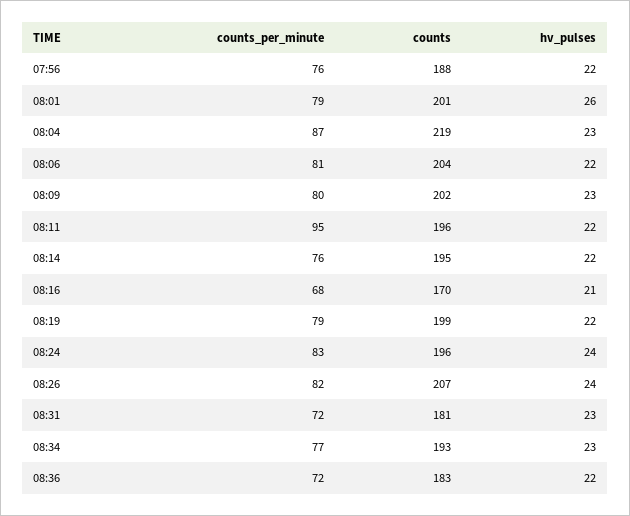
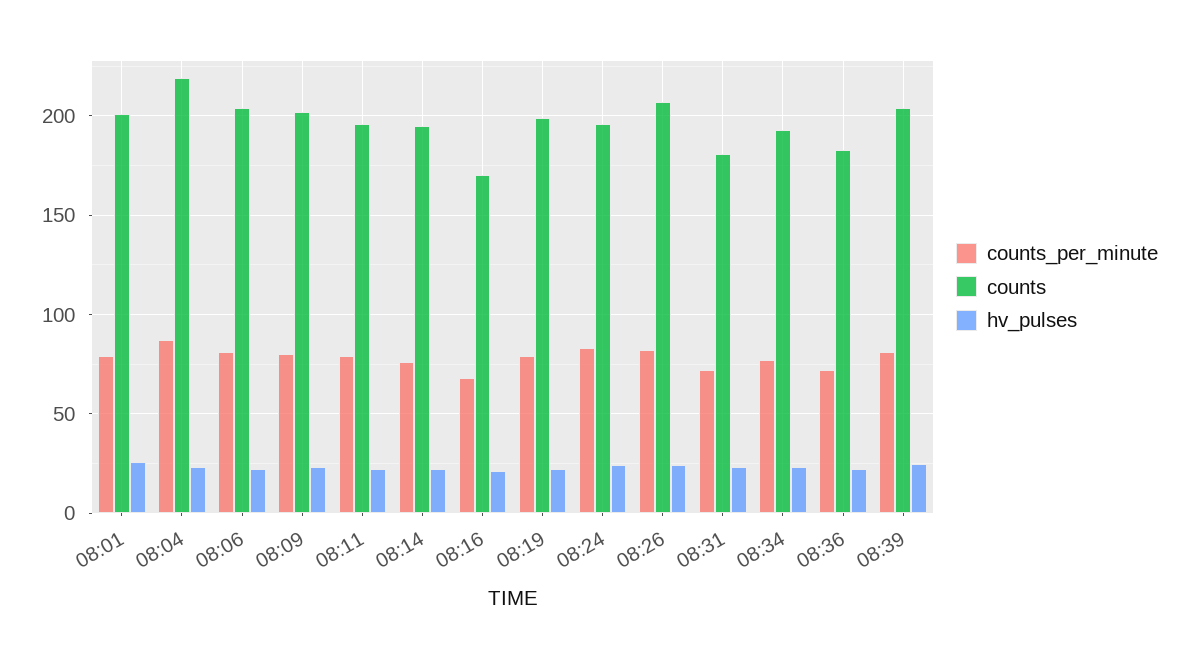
counts_per_minute, 07:56: 76 -> none
counts, 07:56: 188 -> none
hv_pulses, 07:56: 22 -> none
counts_per_minute, 08:11: 95 -> 80
counts_per_minute, 08:39: none -> 80
counts, 08:39: none -> 205
hv_pulses, 08:39: none -> 25

